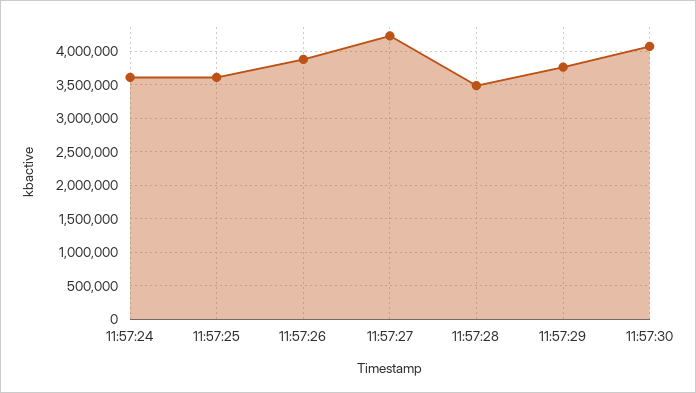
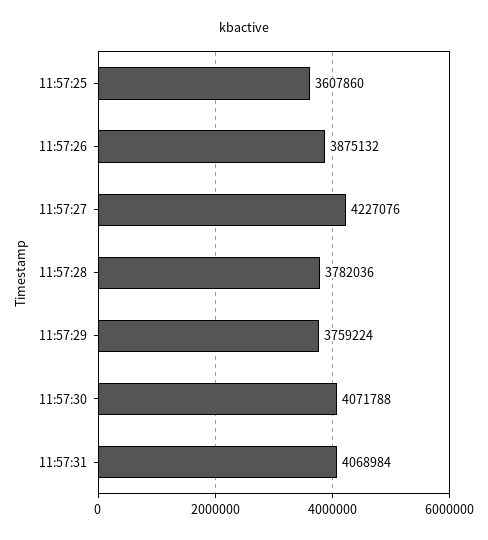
11:57:24: 3600000 -> none
11:57:28: 3500000 -> 3782036
11:57:31: none -> 4068984

